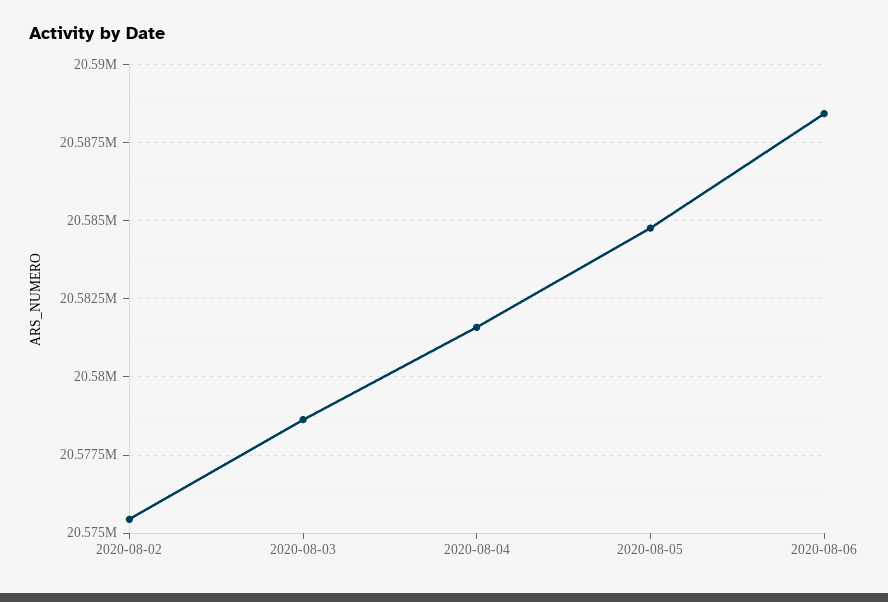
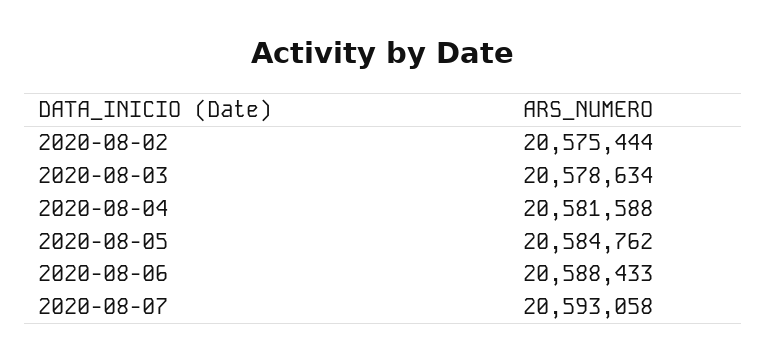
2020-08-07: none -> 20593058

